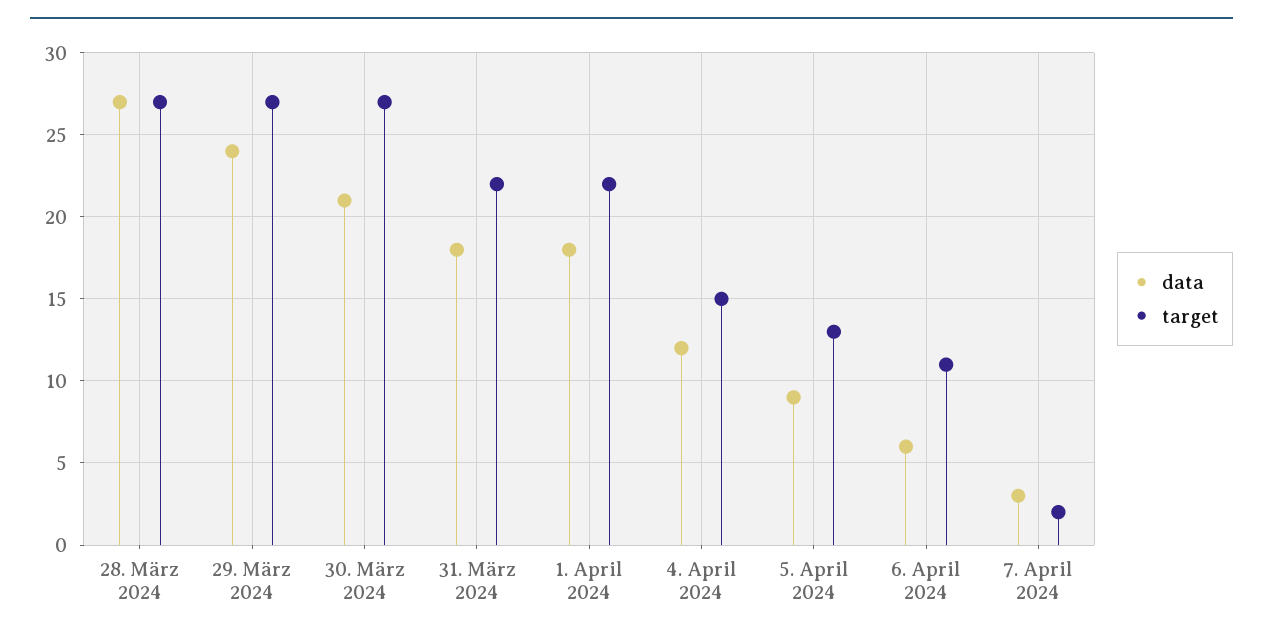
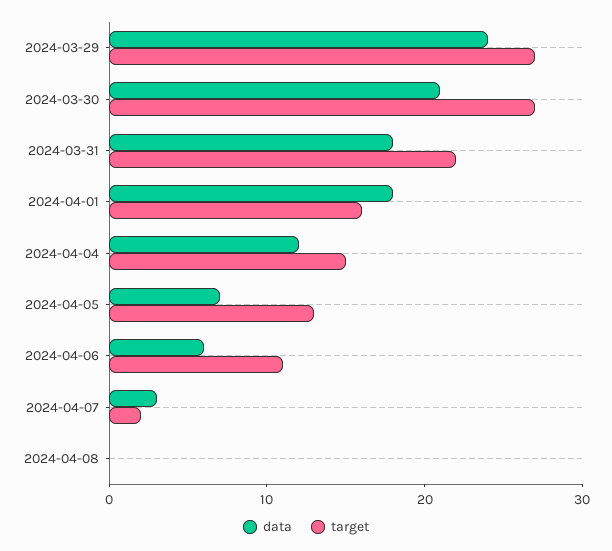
data, 28. März 2024: 27 -> none
target, 28. März 2024: 27 -> none
target, 1. April 2024: 22 -> 16
data, 5. April 2024: 9 -> 7
data, 2024-04-08: none -> 0
target, 2024-04-08: none -> 0

